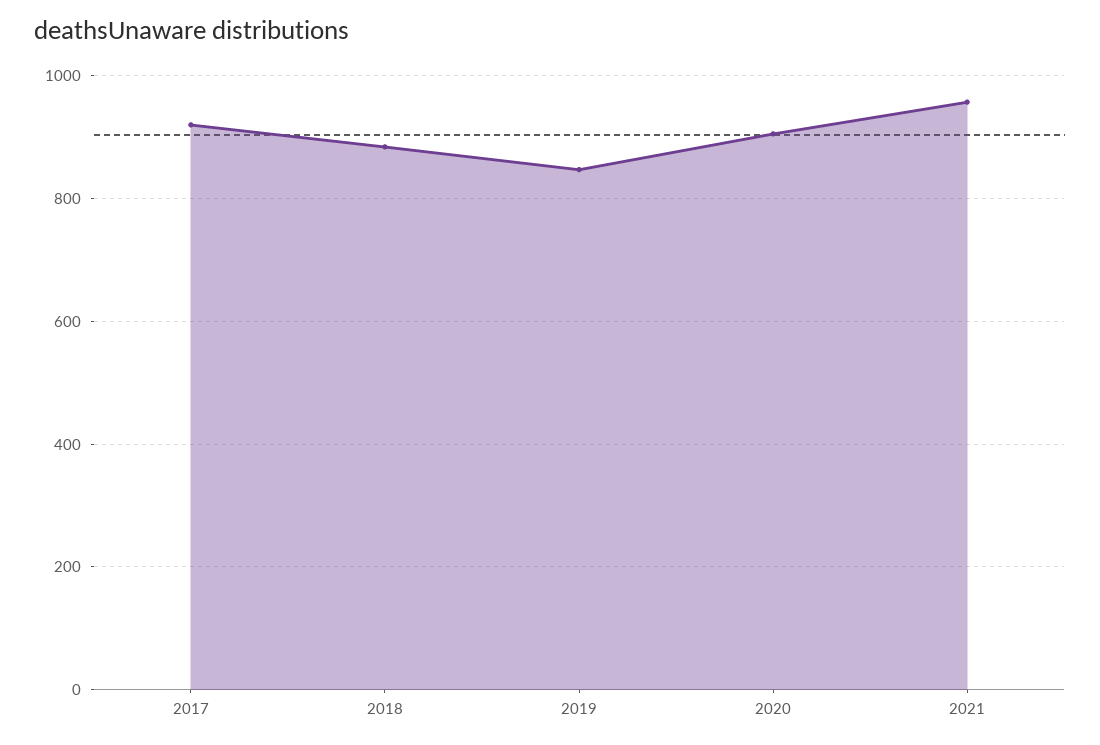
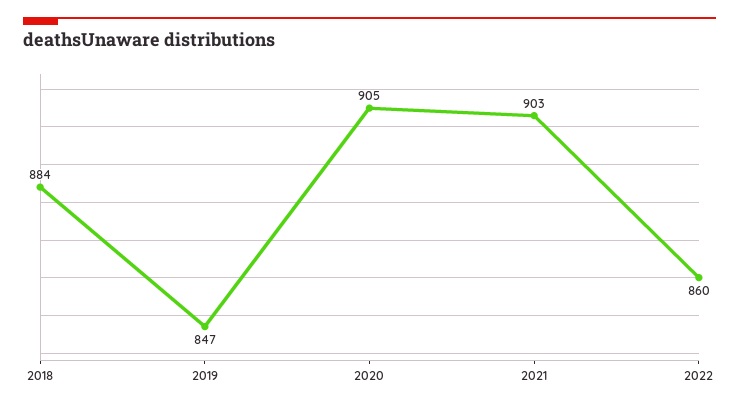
2017: 920 -> none
2021: 960 -> 903
2022: none -> 860

